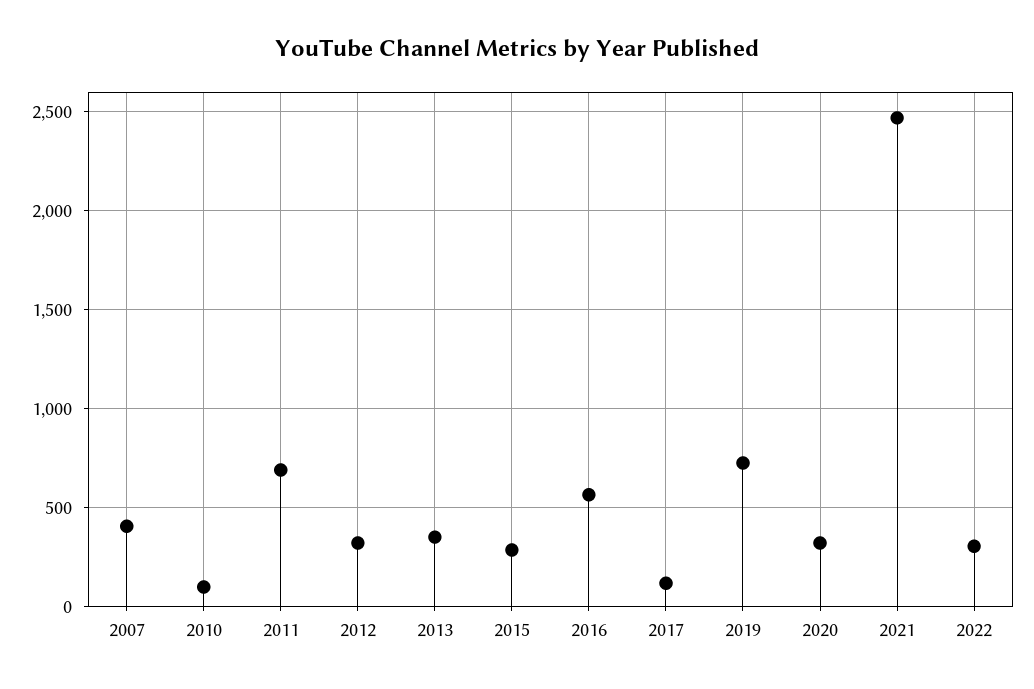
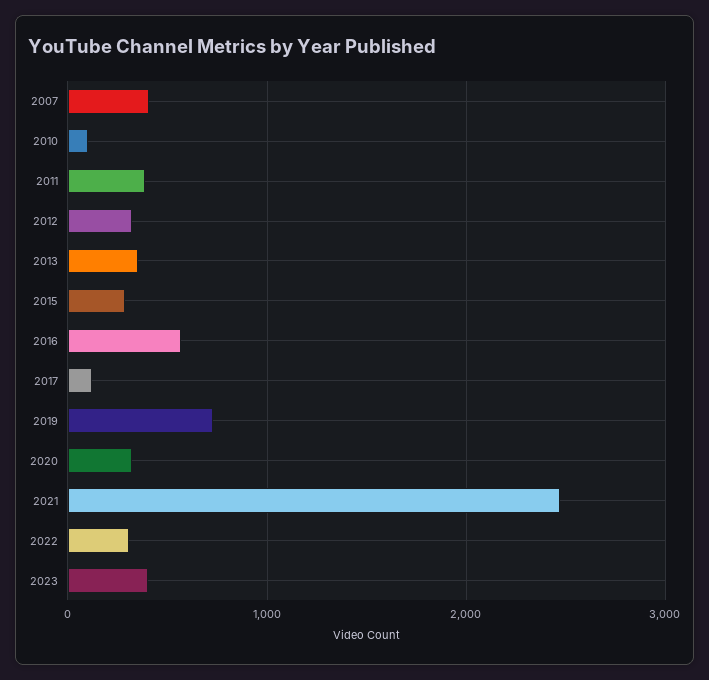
2011: 700 -> 400
2023: none -> 400

